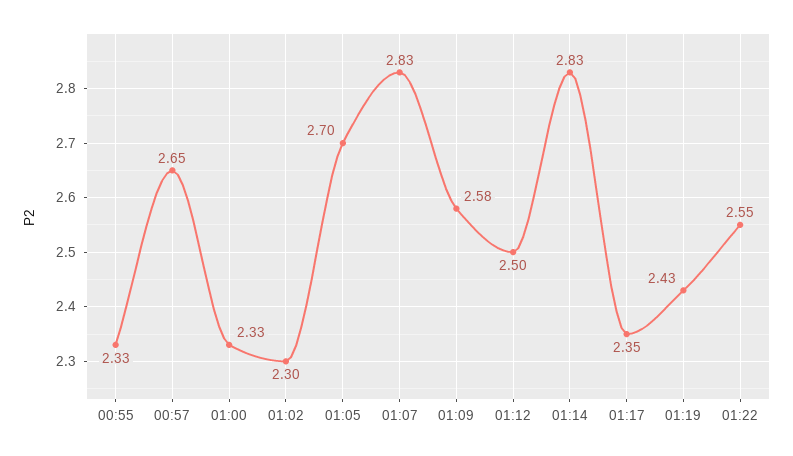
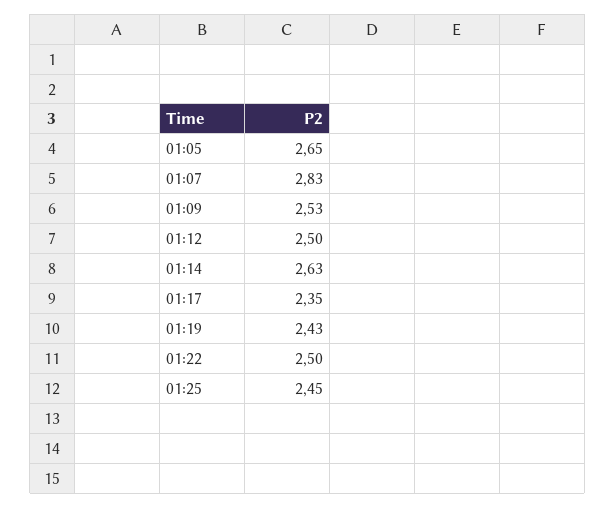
00:55: 2.33 -> none
00:57: 2.65 -> none
01:00: 2.33 -> none
01:02: 2.3 -> none
01:05: 2.7 -> 2.65
01:09: 2.58 -> 2.53
01:14: 2.83 -> 2.63
01:22: 2.55 -> 2.5
01:25: none -> 2.45

